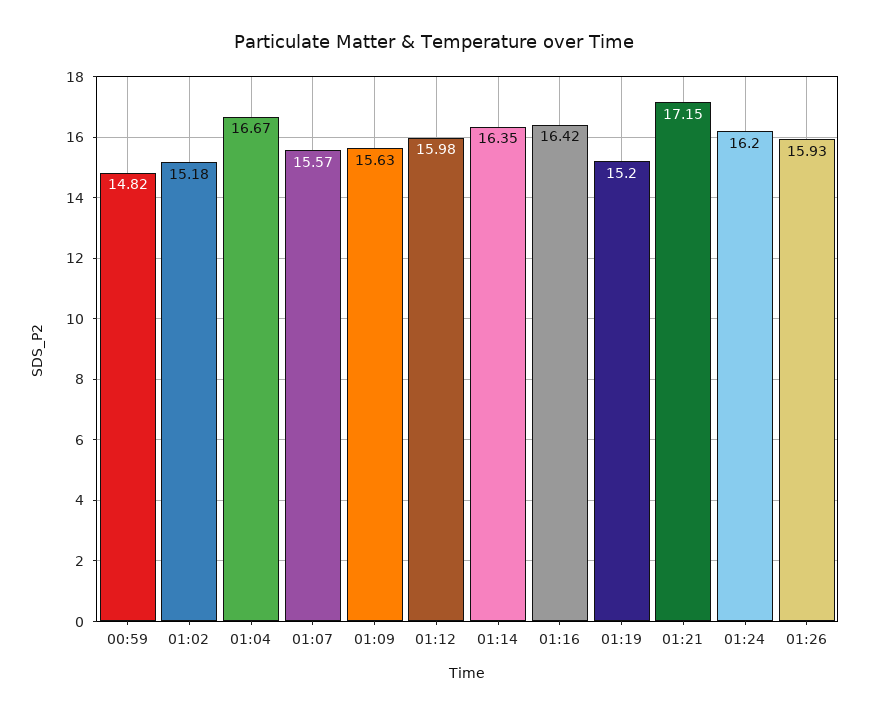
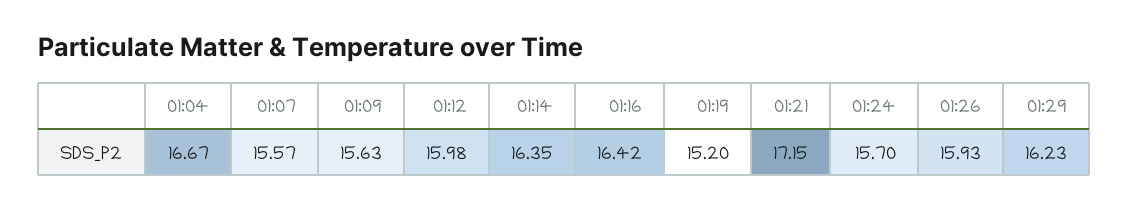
00:59: 14.82 -> none
01:02: 15.18 -> none
01:24: 16.2 -> 15.7
01:29: none -> 16.23

